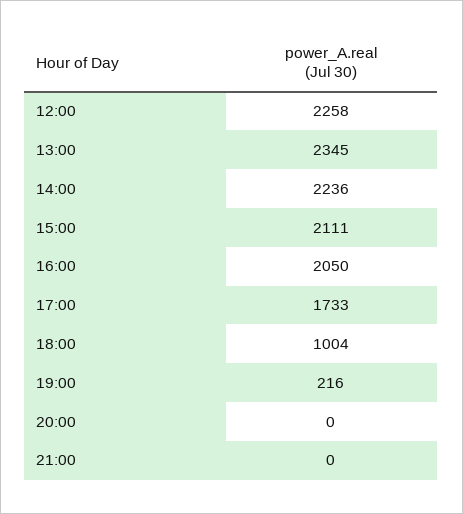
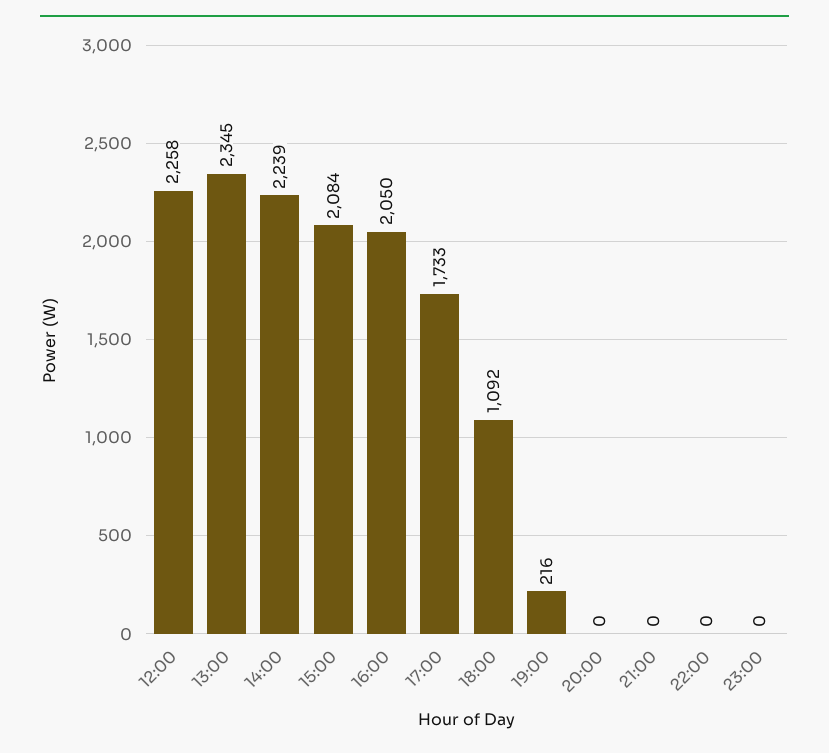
14:00: 2236 -> 2239
15:00: 2111 -> 2084
18:00: 1004 -> 1092
22:00: none -> 0
23:00: none -> 0

